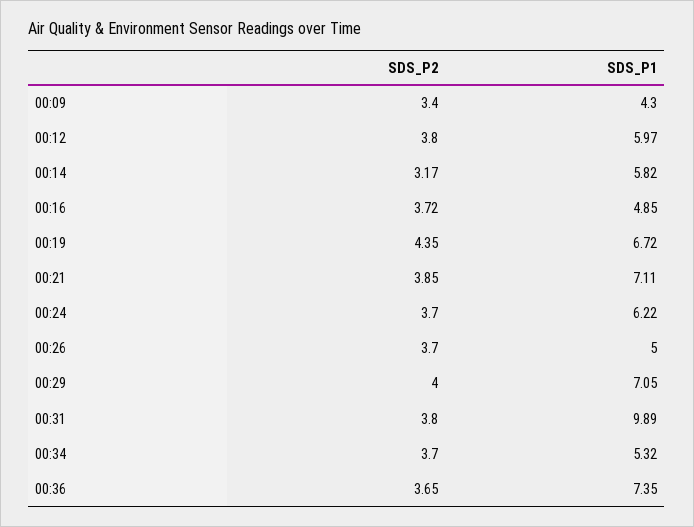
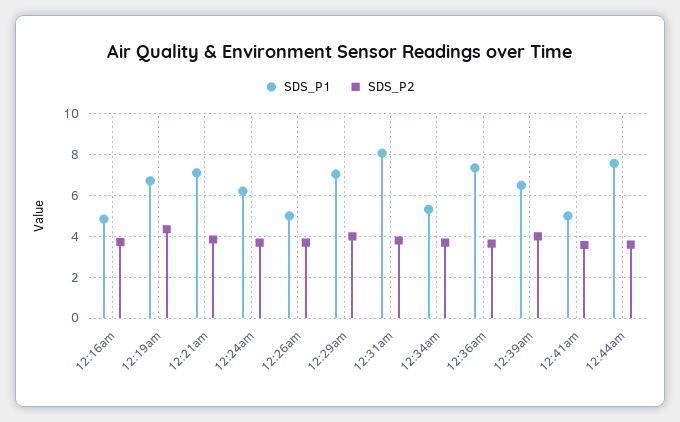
SDS_P2, 00:09: 3.4 -> none
SDS_P1, 00:09: 4.3 -> none
SDS_P2, 00:12: 3.8 -> none
SDS_P1, 00:12: 5.97 -> none
SDS_P2, 00:14: 3.17 -> none
SDS_P1, 00:14: 5.82 -> none
SDS_P1, 00:31: 9.89 -> 8
SDS_P1, 12:39am: none -> 6.5
SDS_P2, 12:39am: none -> 4
SDS_P1, 12:41am: none -> 5
SDS_P2, 12:41am: none -> 3.5
SDS_P1, 12:44am: none -> 7.5
SDS_P2, 12:44am: none -> 3.5

